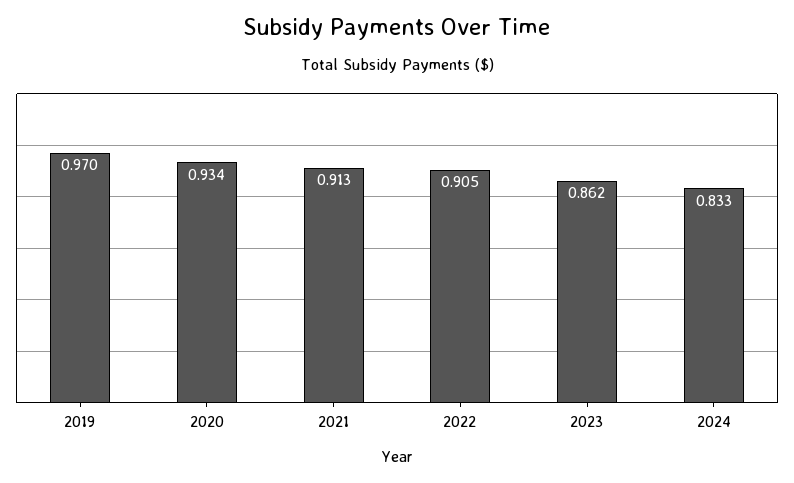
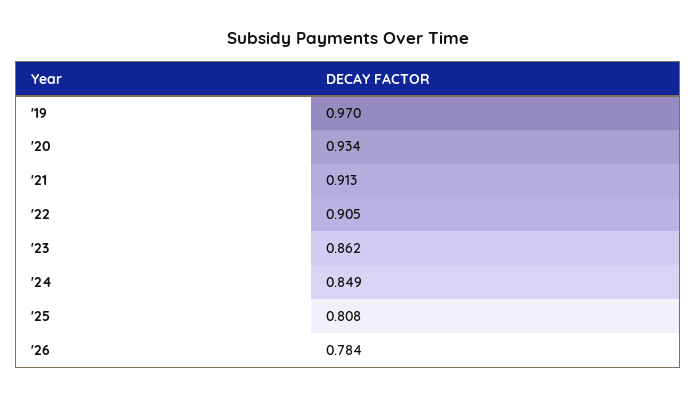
2024: 0.833 -> 0.849
'25: none -> 0.808
'26: none -> 0.784

